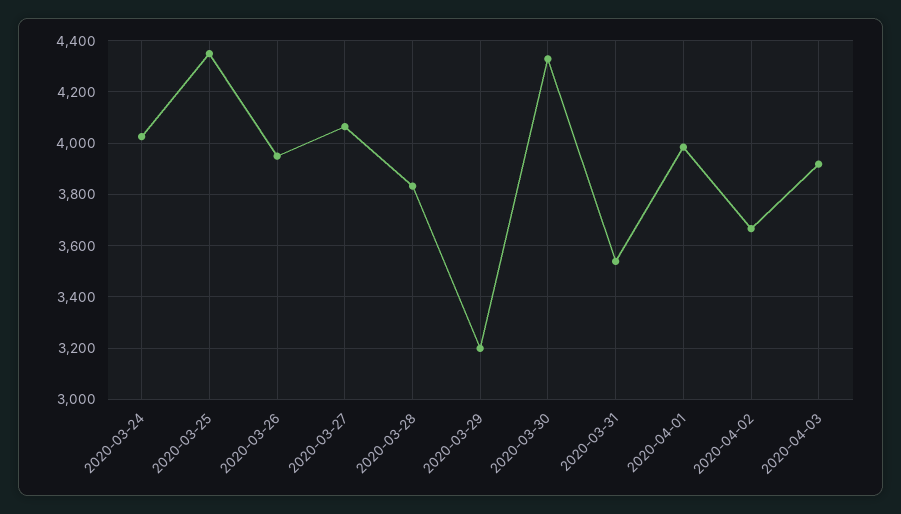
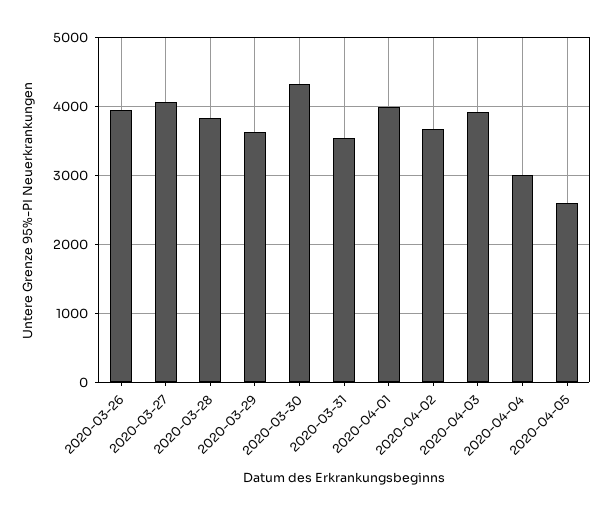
2020-03-24: 4025 -> none
2020-03-25: 4350 -> none
2020-03-29: 3200 -> 3600
2020-04-04: none -> 3000
2020-04-05: none -> 2600

